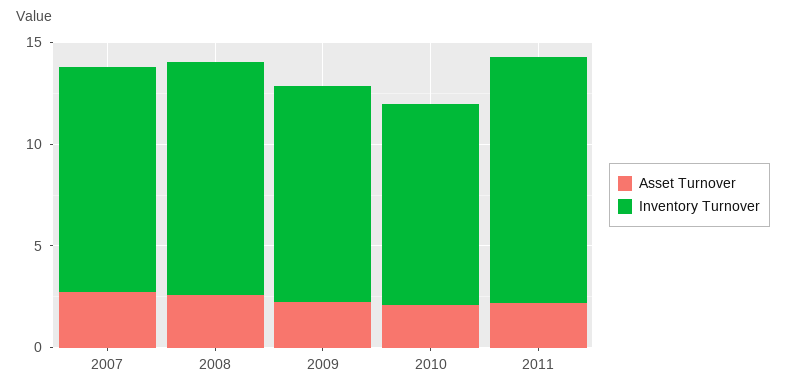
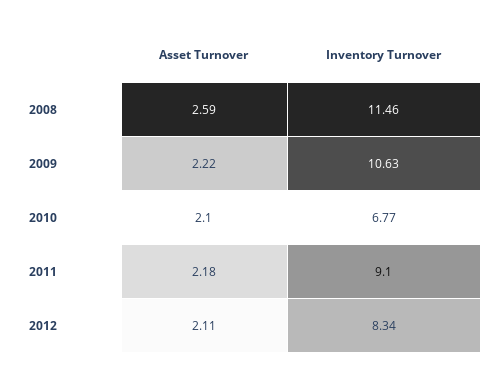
Asset Turnover, 2007: 3 -> none
Inventory Turnover, 2007: 11 -> none
Inventory Turnover, 2010: 10 -> 6.77
Inventory Turnover, 2011: 12 -> 9.1
Asset Turnover, 2012: none -> 2.11
Inventory Turnover, 2012: none -> 8.34

